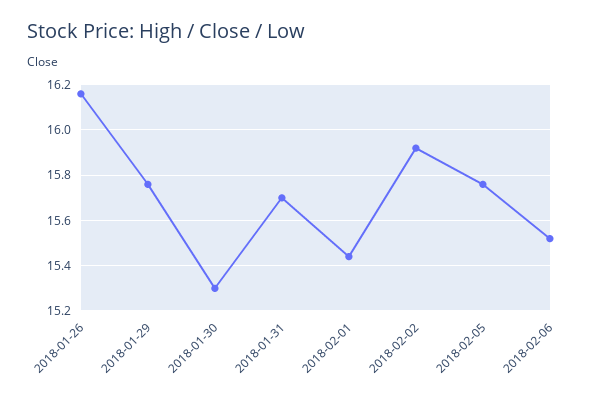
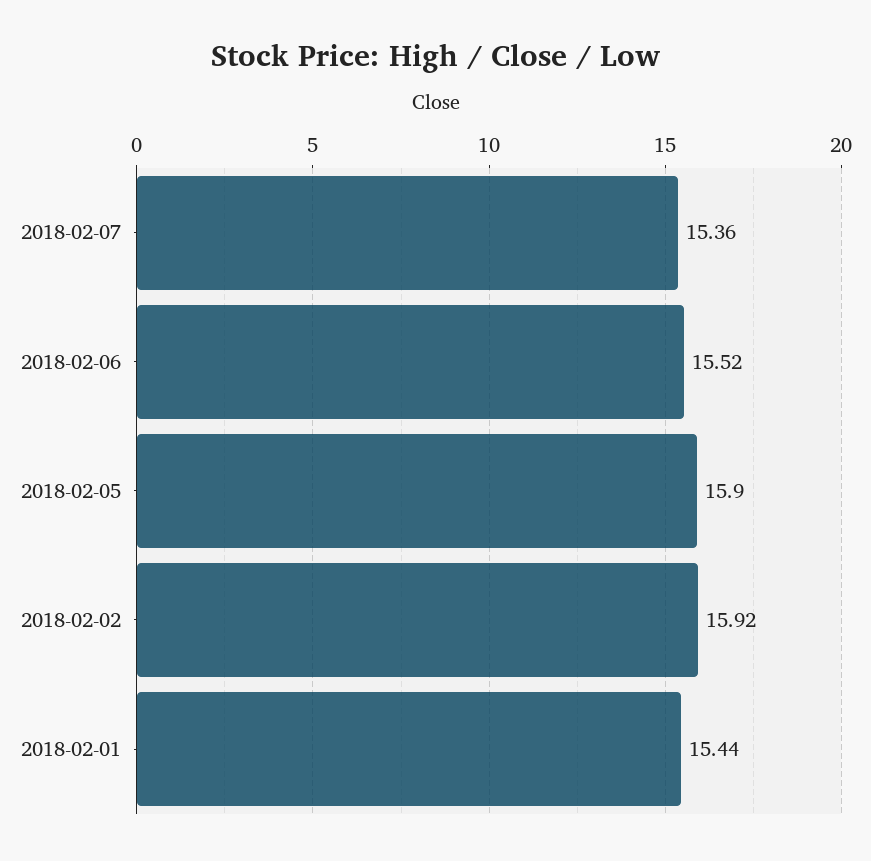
2018-01-26: 16.15 -> none
2018-01-29: 15.75 -> none
2018-01-30: 15.3 -> none
2018-01-31: 15.7 -> none
2018-02-05: 15.75 -> 15.9
2018-02-07: none -> 15.36

